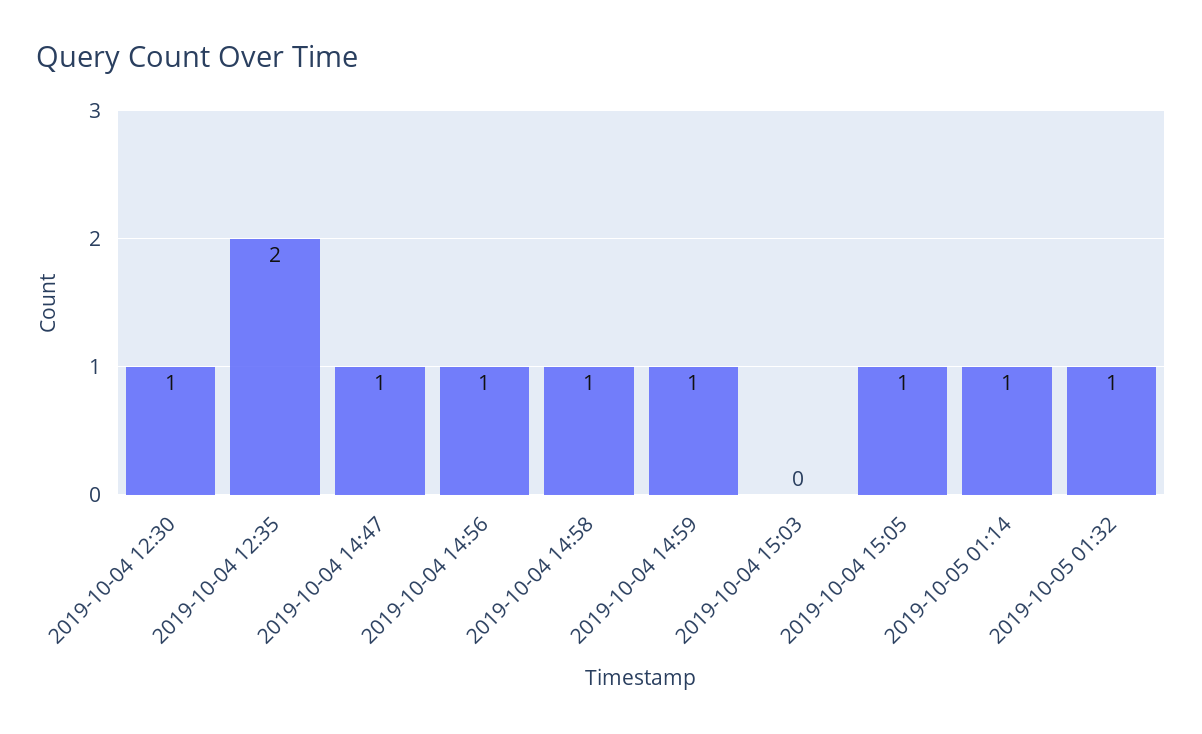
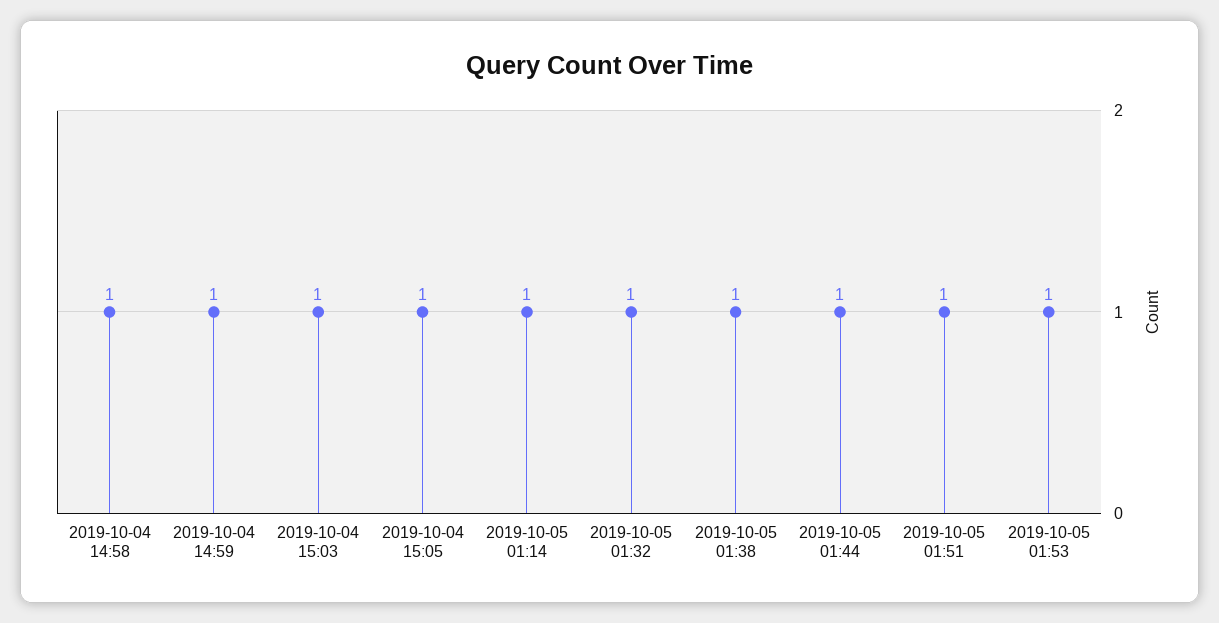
2019-10-04 12:30: 1 -> none
2019-10-04 12:35: 2 -> none
2019-10-04 14:47: 1 -> none
2019-10-04 14:56: 1 -> none
2019-10-04 15:03: 0 -> 1
2019-10-05 01:38: none -> 1
2019-10-05 01:44: none -> 1
2019-10-05 01:51: none -> 1
2019-10-05 01:53: none -> 1

